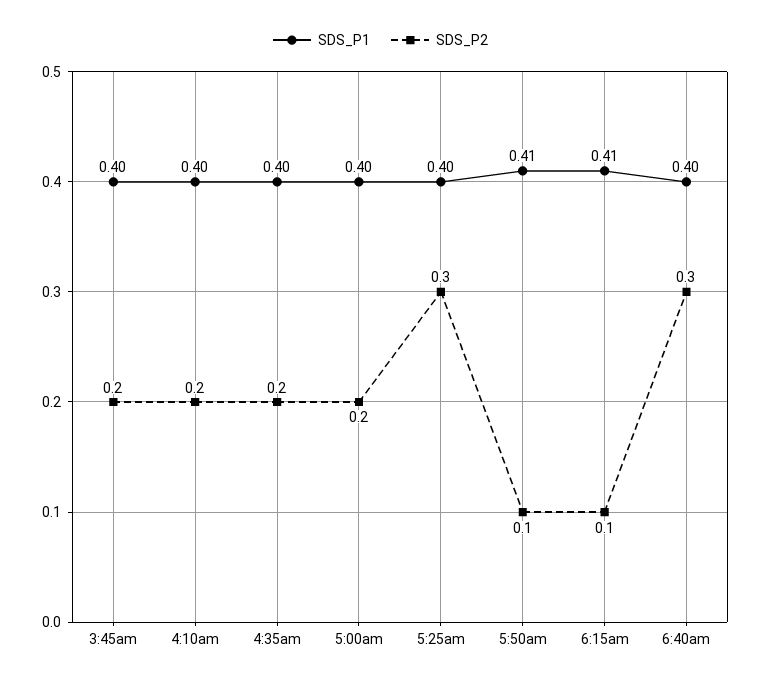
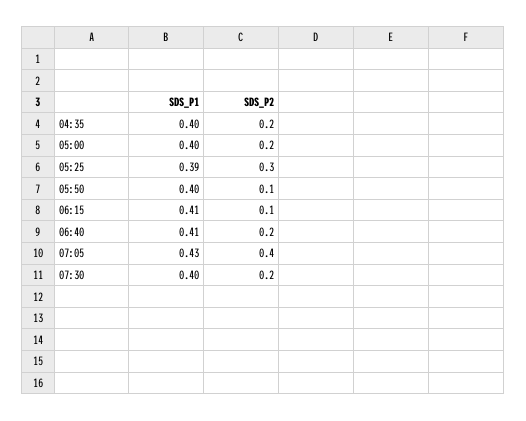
SDS_P1, 3:45am: 0.4 -> none
SDS_P2, 3:45am: 0.2 -> none
SDS_P1, 4:10am: 0.4 -> none
SDS_P2, 4:10am: 0.2 -> none
SDS_P1, 5:25am: 0.4 -> 0.39
SDS_P1, 5:50am: 0.41 -> 0.4
SDS_P1, 6:40am: 0.4 -> 0.41
SDS_P2, 6:40am: 0.3 -> 0.2
SDS_P1, 07:05: none -> 0.43
SDS_P2, 07:05: none -> 0.4
SDS_P1, 07:30: none -> 0.4
SDS_P2, 07:30: none -> 0.2

